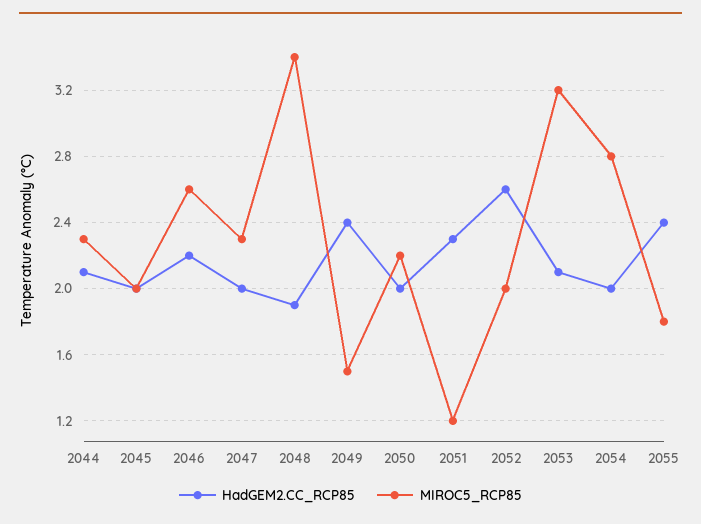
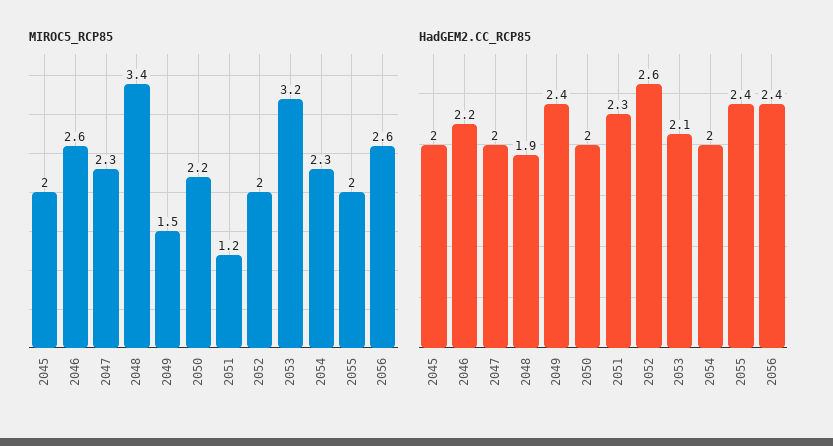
HadGEM2.CC_RCP85, 2044: 2.1 -> none
MIROC5_RCP85, 2044: 2.3 -> none
MIROC5_RCP85, 2054: 2.8 -> 2.3
MIROC5_RCP85, 2055: 1.8 -> 2
MIROC5_RCP85, 2056: none -> 2.6
HadGEM2.CC_RCP85, 2056: none -> 2.4

